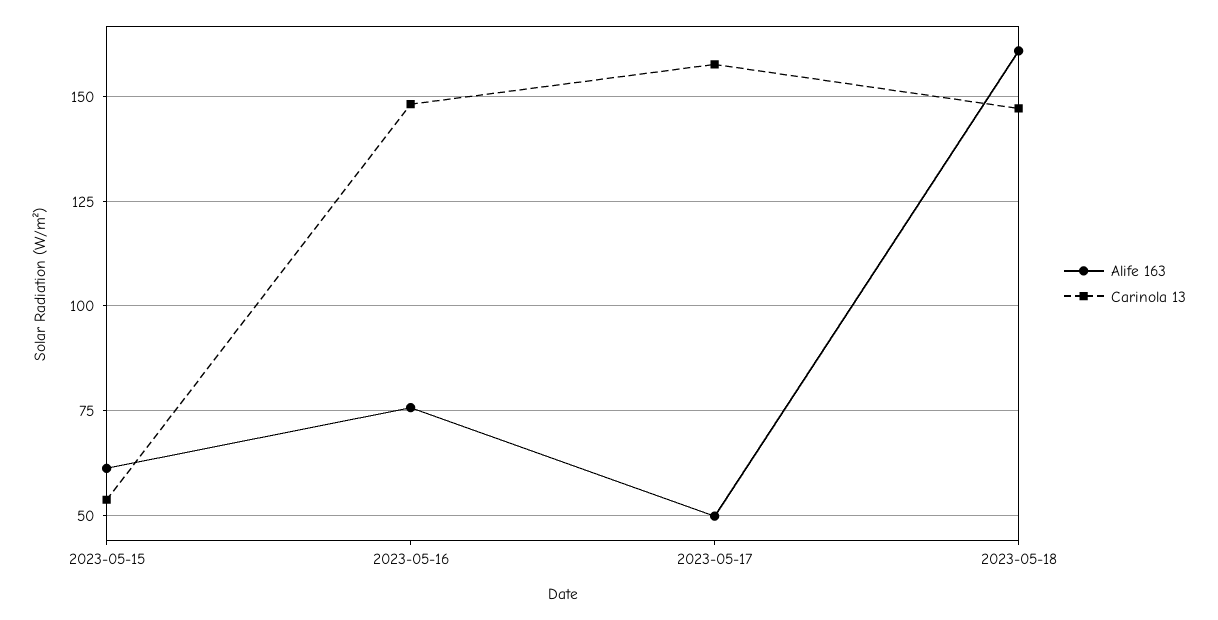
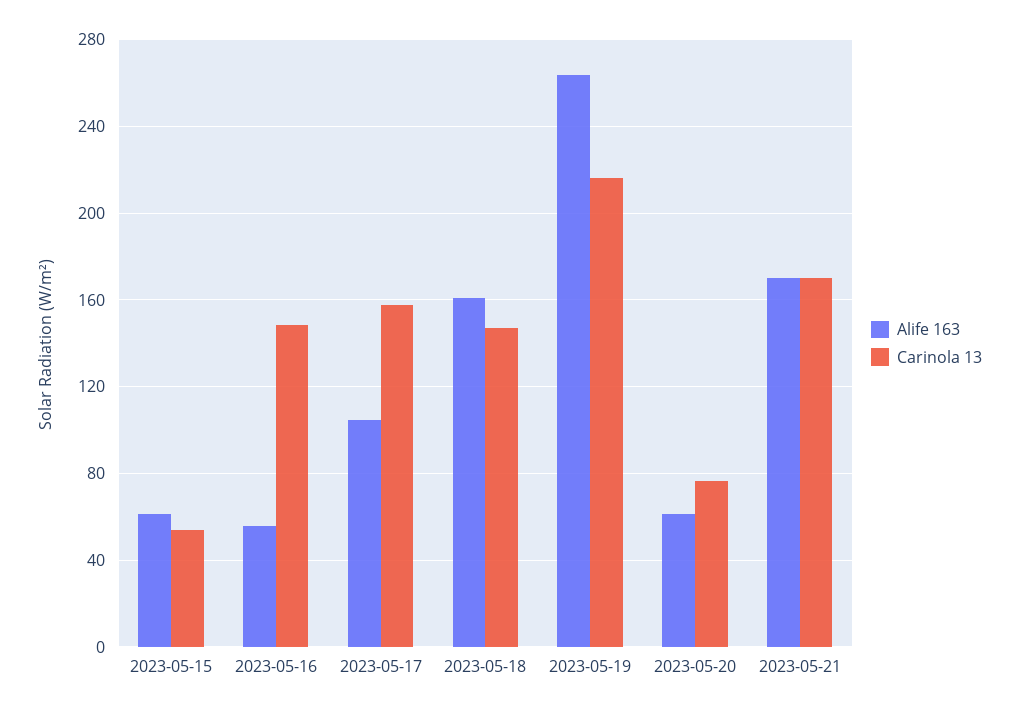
Alife 163, 2023-05-16: 75 -> 55
Alife 163, 2023-05-17: 50 -> 105
Alife 163, 2023-05-19: none -> 265
Carinola 13, 2023-05-19: none -> 215
Alife 163, 2023-05-20: none -> 60
Carinola 13, 2023-05-20: none -> 75
Alife 163, 2023-05-21: none -> 170
Carinola 13, 2023-05-21: none -> 170

